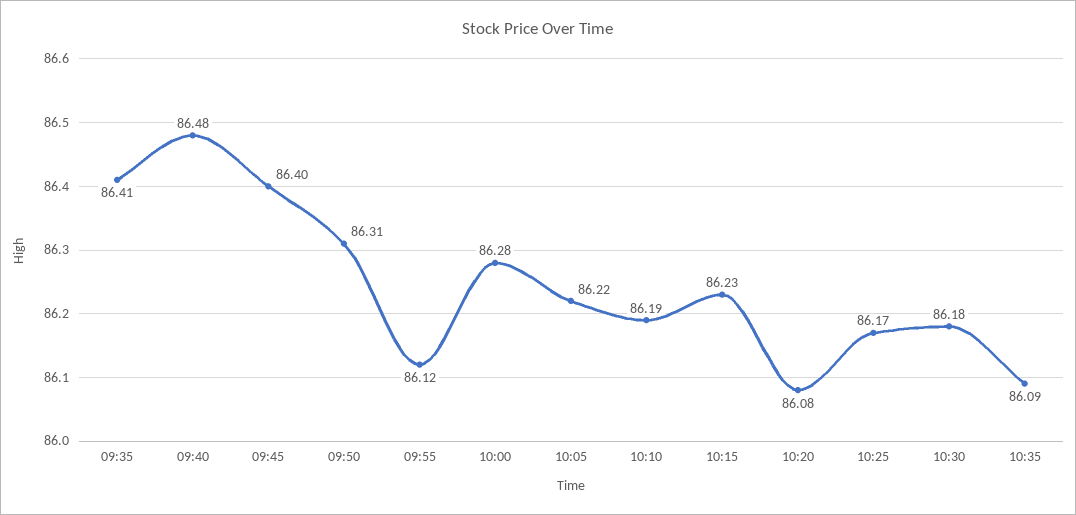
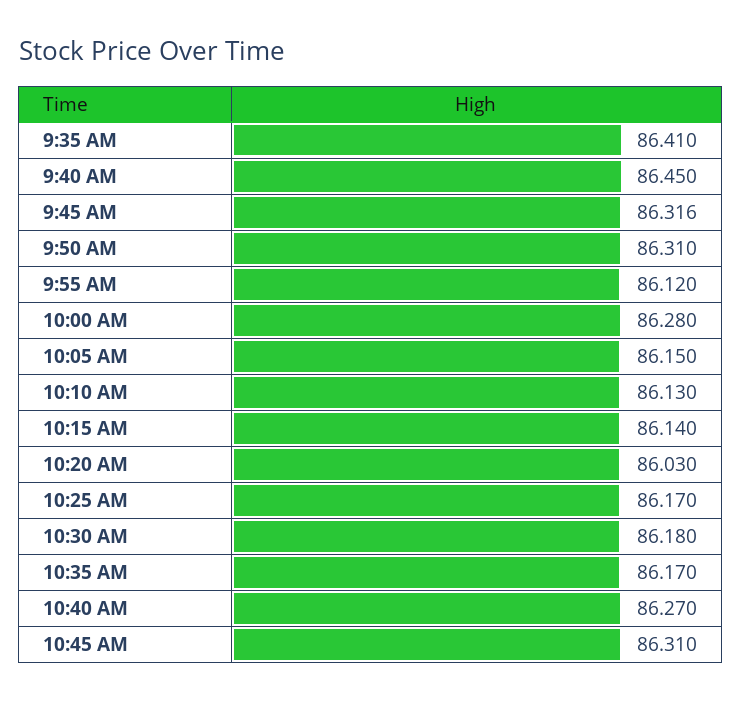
09:40: 86.48 -> 86.45
09:45: 86.4 -> 86.316
10:05: 86.22 -> 86.15
10:10: 86.19 -> 86.13
10:15: 86.23 -> 86.14
10:20: 86.08 -> 86.03
10:35: 86.09 -> 86.17
10:40 AM: none -> 86.27
10:45 AM: none -> 86.31

